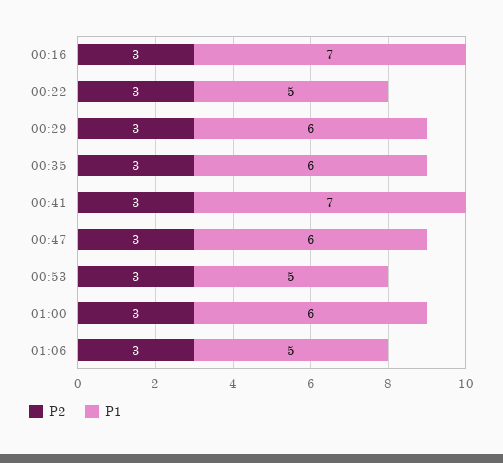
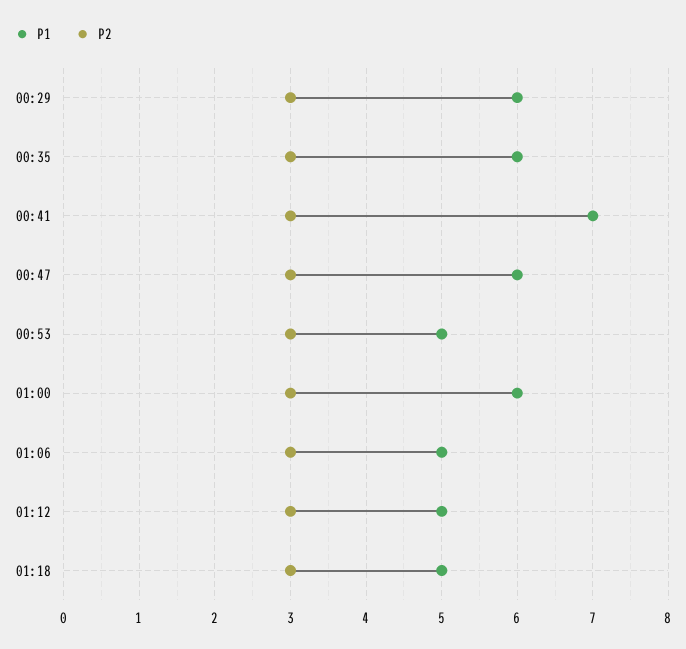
P2, 00:16: 3 -> none
P1, 00:16: 7 -> none
P2, 00:22: 3 -> none
P1, 00:22: 5 -> none
P1, 01:12: none -> 5
P2, 01:12: none -> 3
P1, 01:18: none -> 5
P2, 01:18: none -> 3

